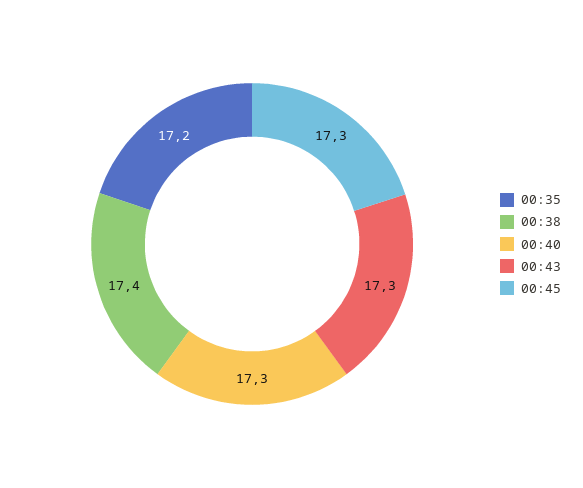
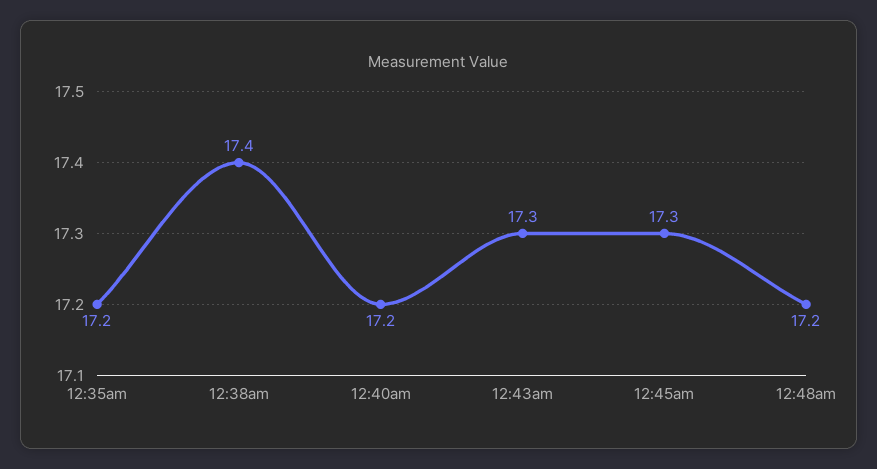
00:40: 17.3 -> 17.2
12:48am: none -> 17.2

